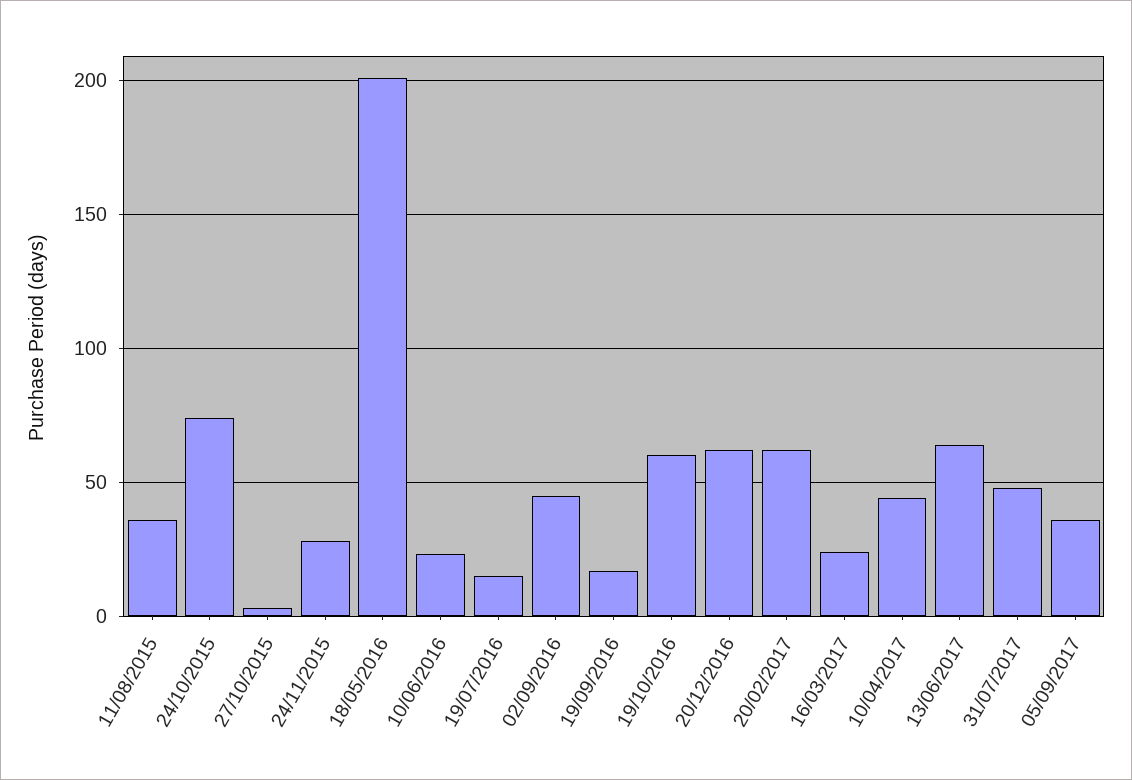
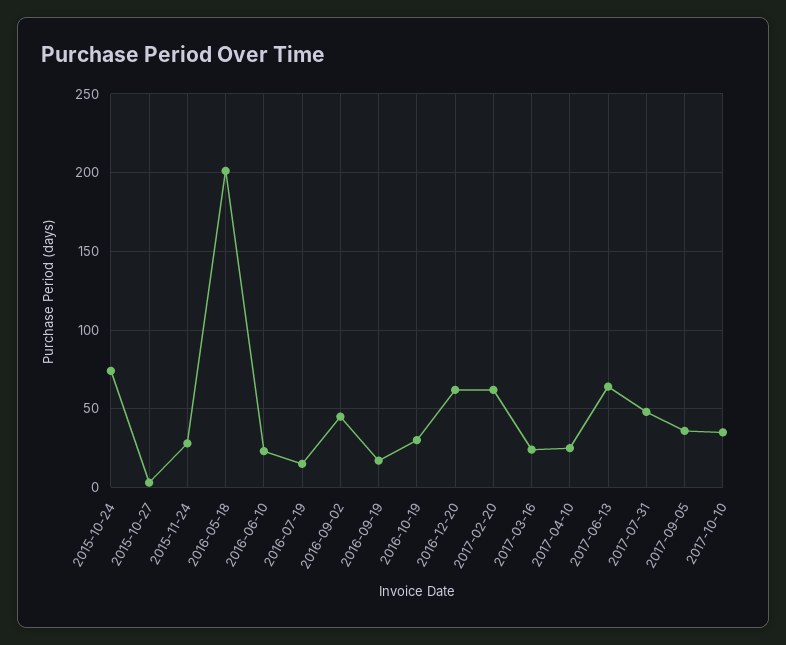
11/08/2015: 35 -> none
19/10/2016: 60 -> 30
10/04/2017: 45 -> 25
2017-10-10: none -> 35

